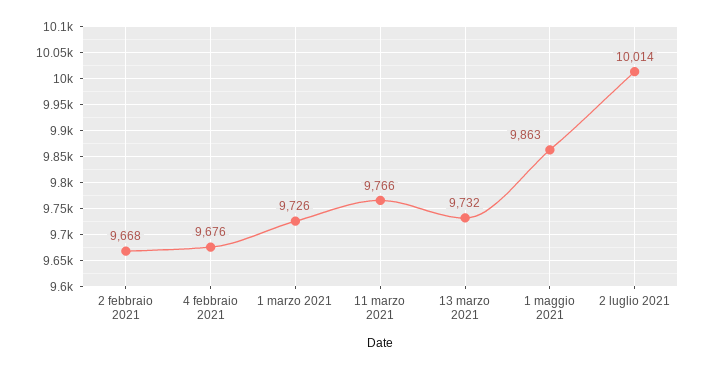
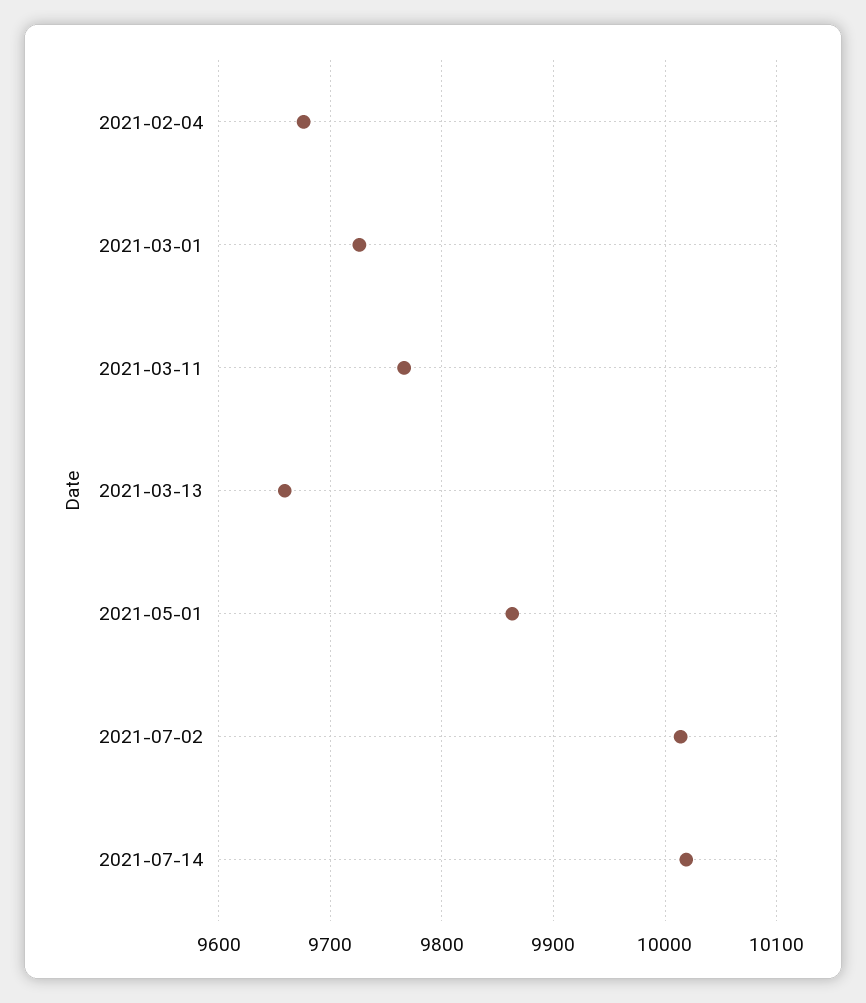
2 febbraio 2021: 9668 -> none
13 marzo 2021: 9732 -> 9660
2021-07-14: none -> 10020

